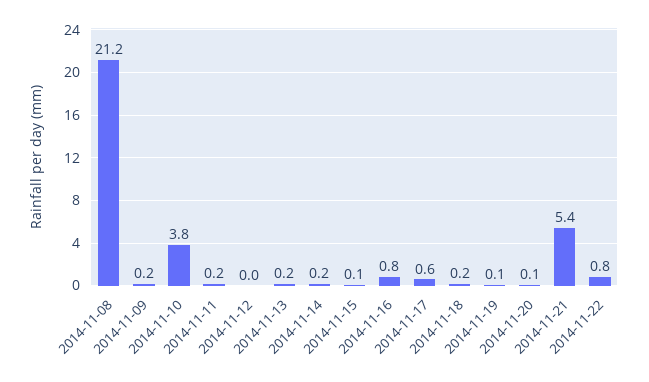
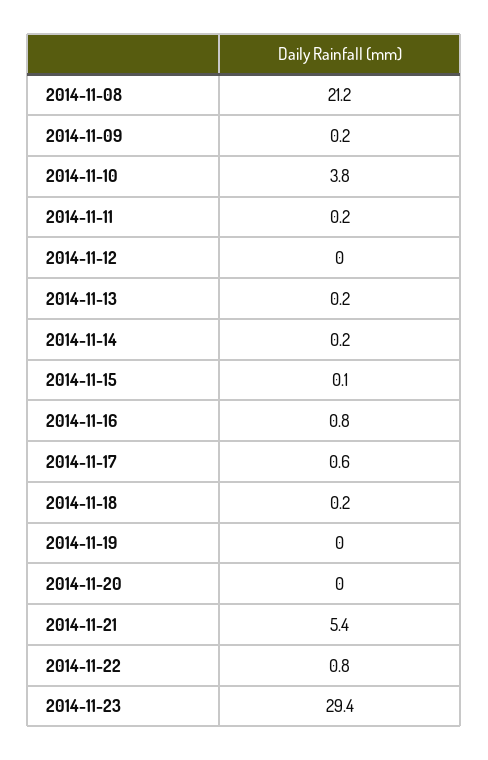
2014-11-19: 0.1 -> 0
2014-11-20: 0.1 -> 0
2014-11-23: none -> 29.4

